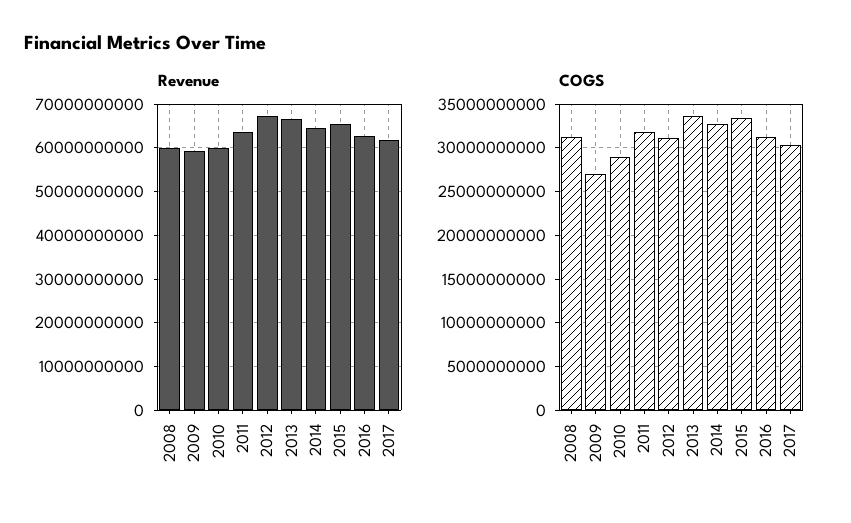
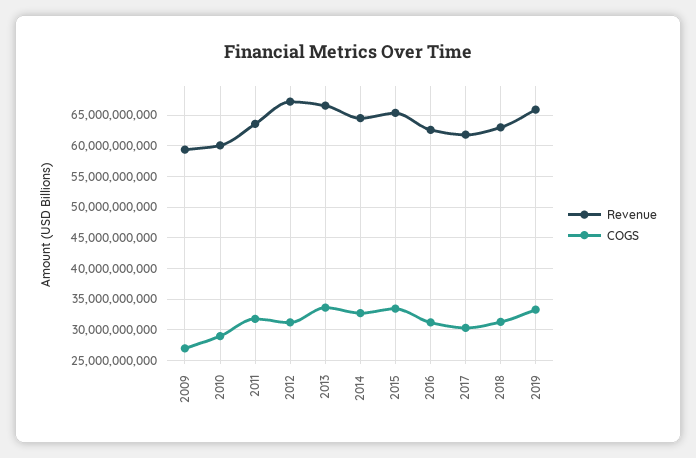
Revenue, 2008: 60000000000 -> none
COGS, 2008: 31000000000 -> none
Revenue, 2018: none -> 63000000000
COGS, 2018: none -> 31000000000
Revenue, 2019: none -> 66000000000
COGS, 2019: none -> 33000000000

